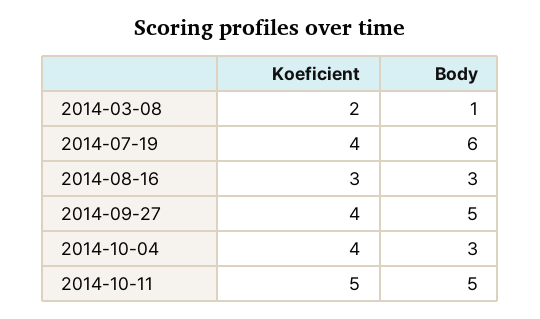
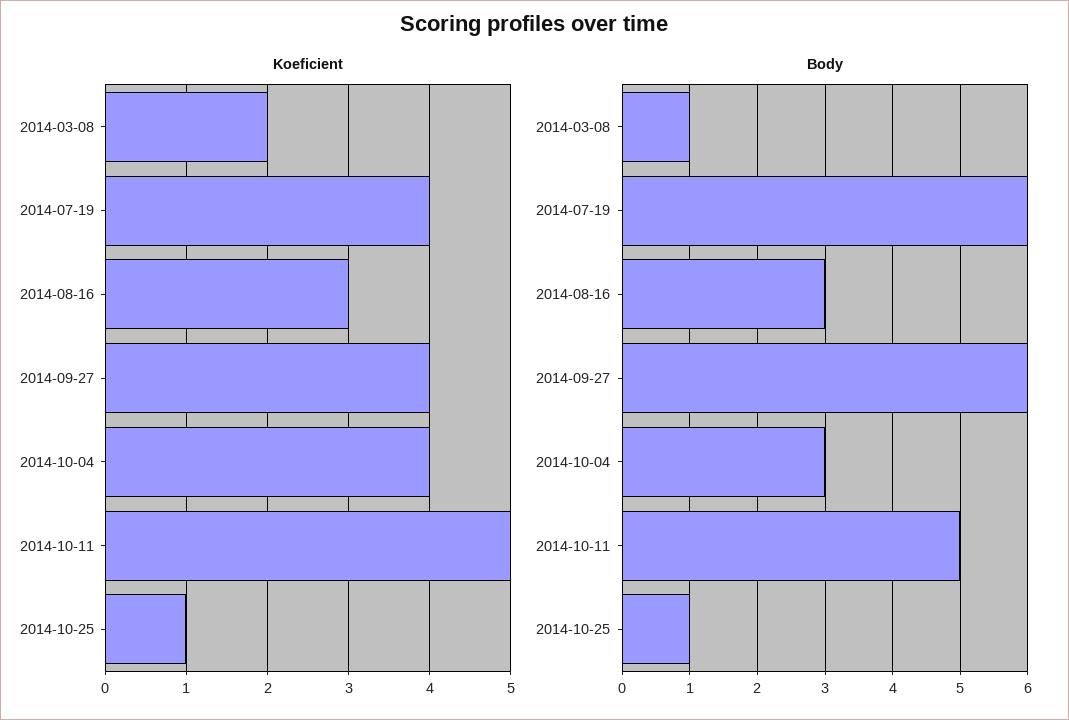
Body, 2014-09-27: 5 -> 6
Koeficient, 2014-10-25: none -> 1
Body, 2014-10-25: none -> 1

